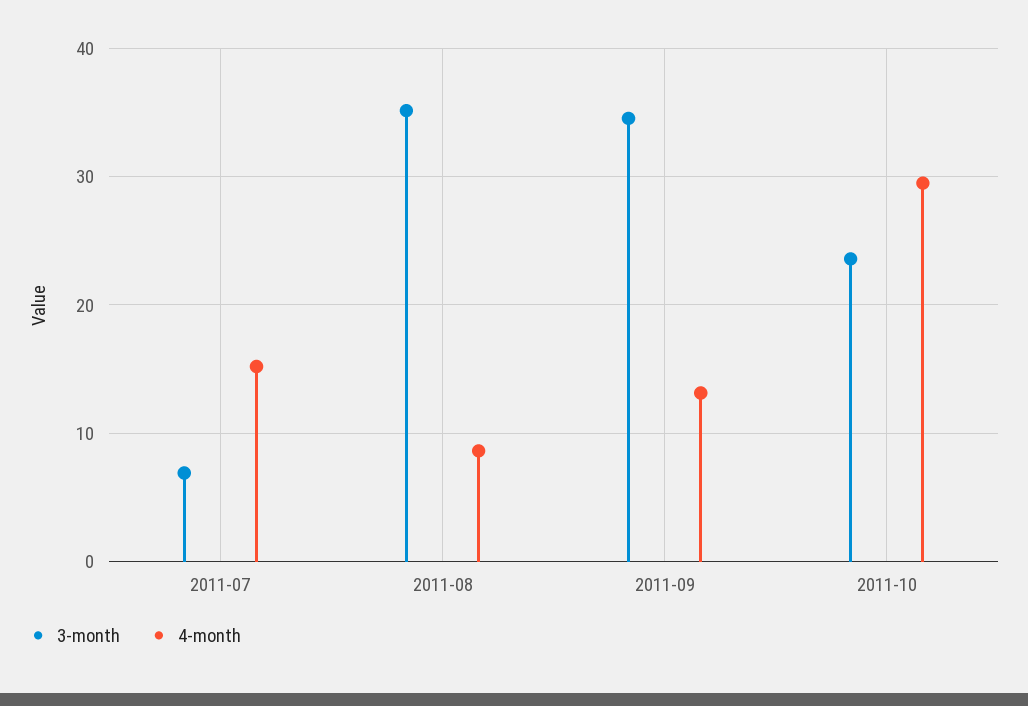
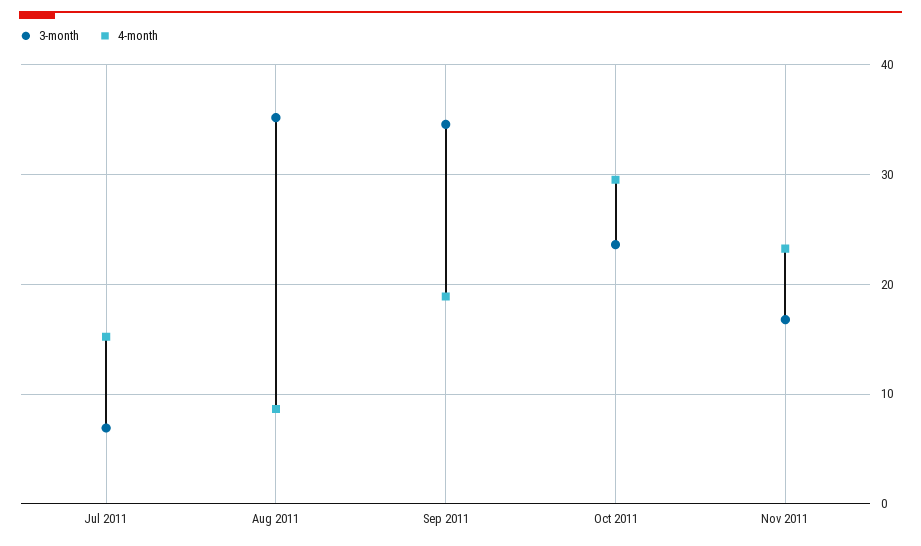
4-month, 2011-09: 13 -> 19
3-month, Nov 2011: none -> 17
4-month, Nov 2011: none -> 23

